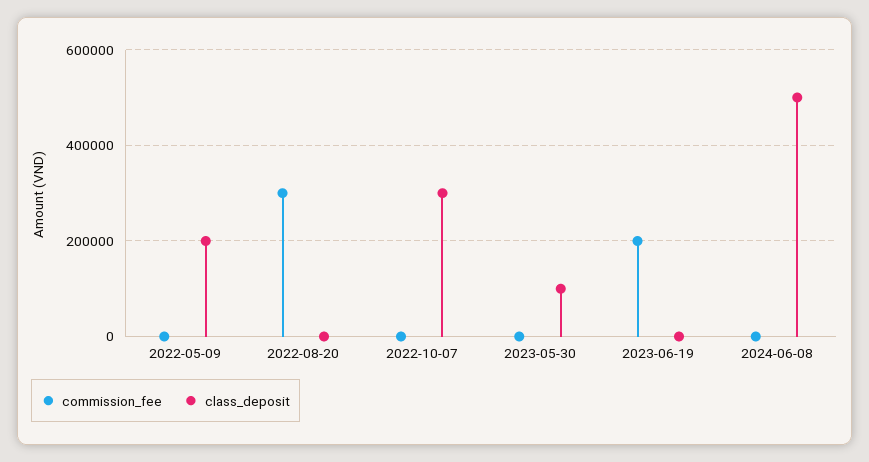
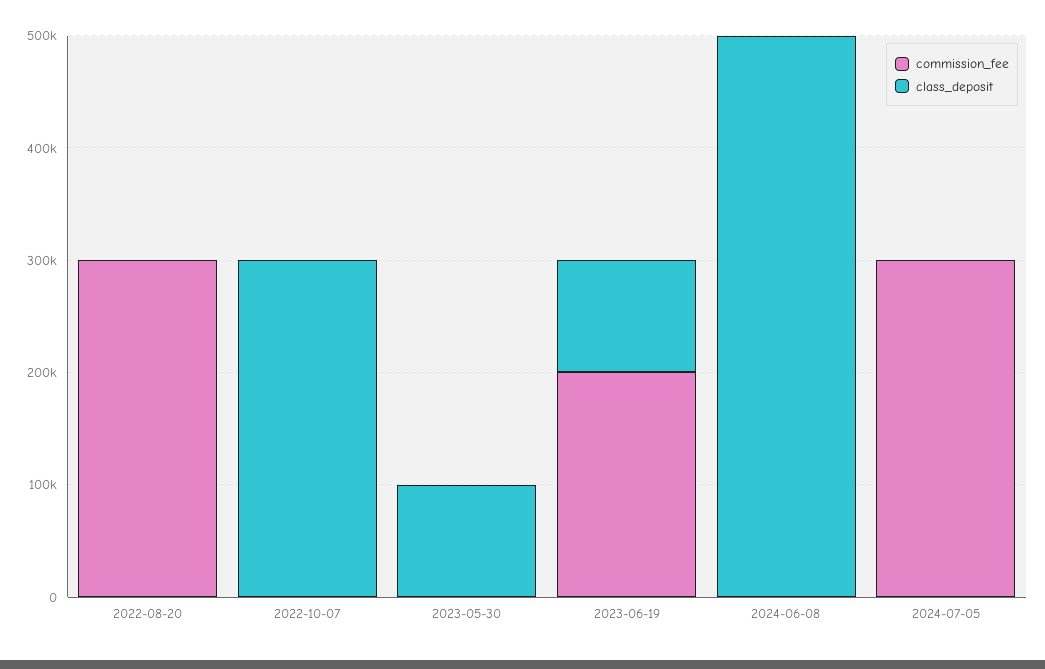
commission_fee, 2022-05-09: 0 -> none
class_deposit, 2022-05-09: 200000 -> none
class_deposit, 2023-06-19: 0 -> 100000
commission_fee, 2024-07-05: none -> 300000
class_deposit, 2024-07-05: none -> 0

